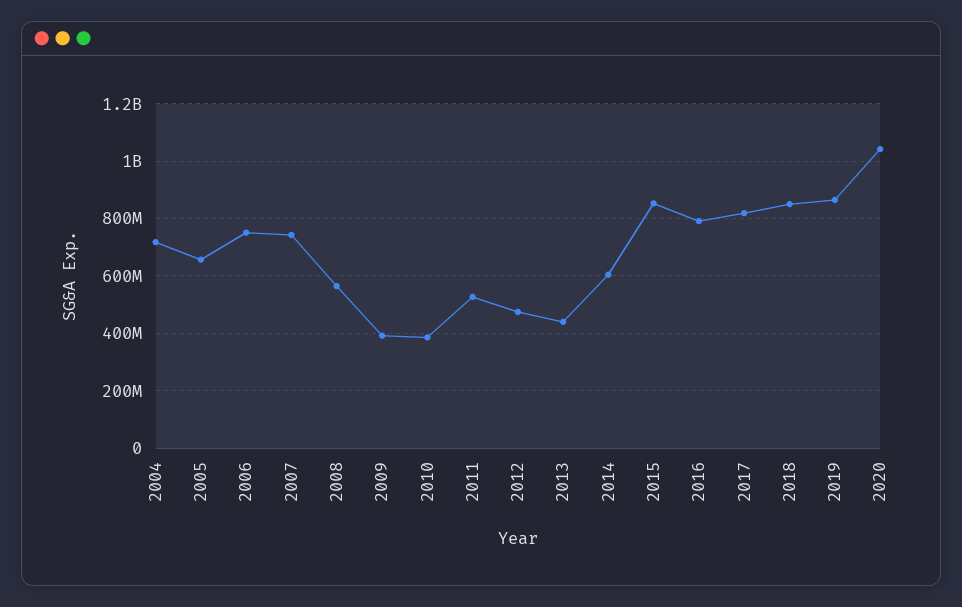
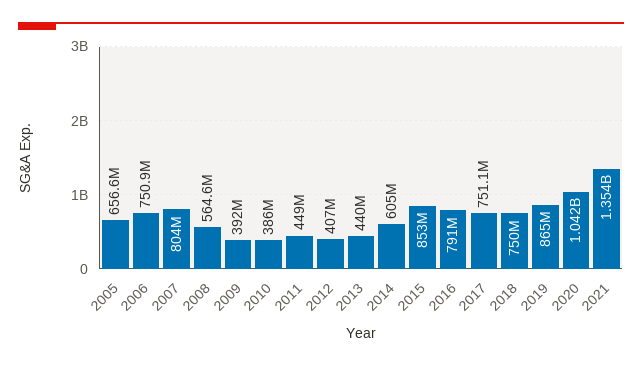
2004: 725000000 -> none
2007: 750000000 -> 804000000
2011: 525000000 -> 449000000
2012: 475000000 -> 407000000
2017: 825000000 -> 751100000
2018: 850000000 -> 750000000
2021: none -> 1354000000

